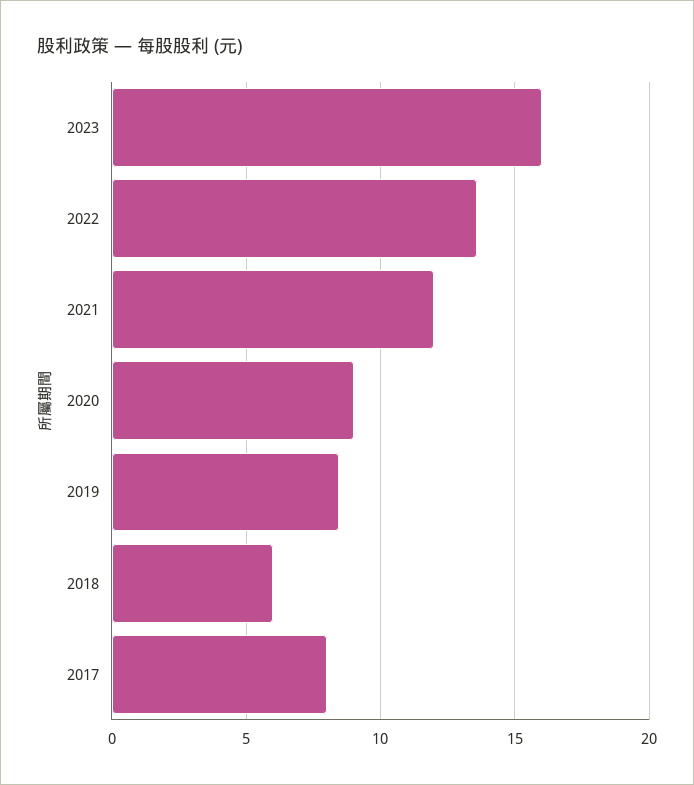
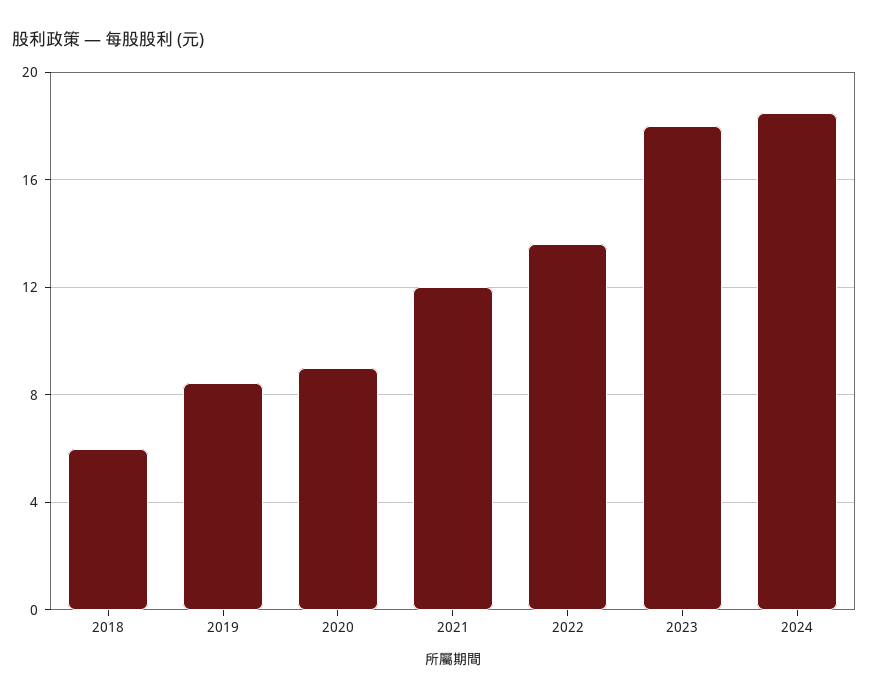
2023: 16 -> 18
2017: 8 -> none
2024: none -> 18.5

